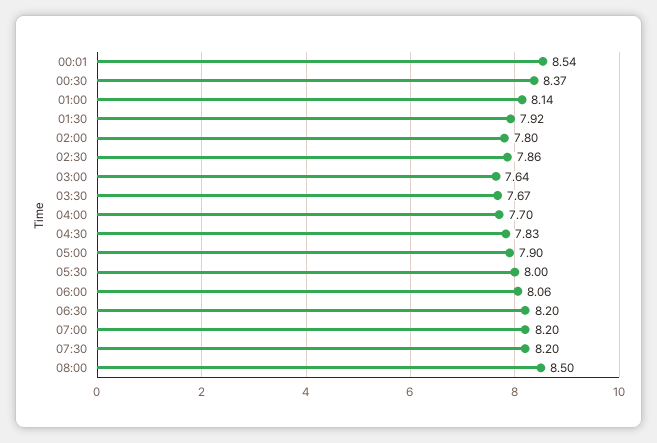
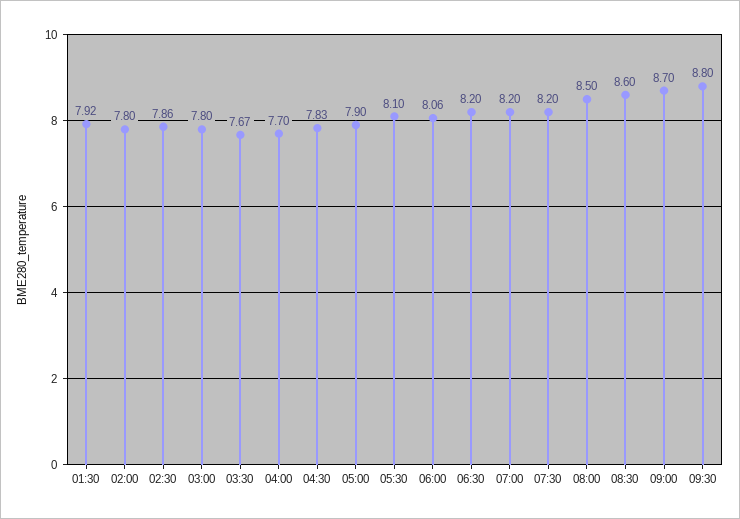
00:01: 8.54 -> none
00:30: 8.37 -> none
01:00: 8.14 -> none
03:00: 7.64 -> 7.8
05:30: 8 -> 8.1
08:30: none -> 8.6
09:00: none -> 8.7
09:30: none -> 8.8

